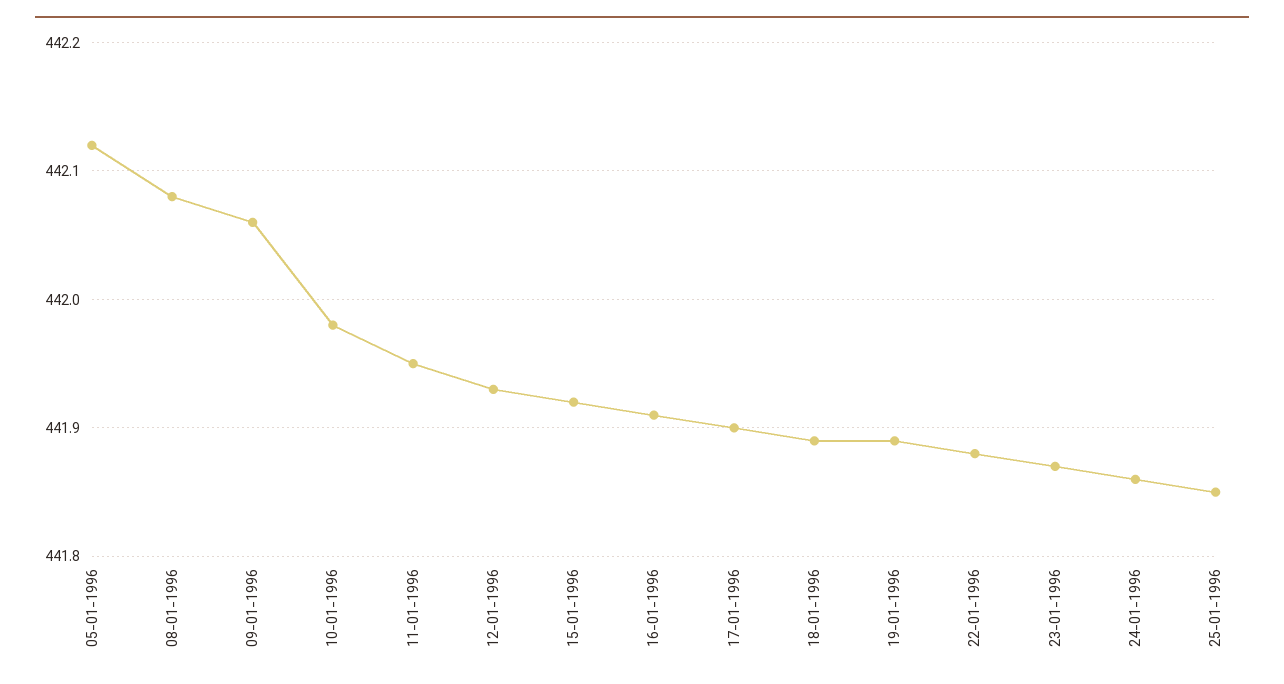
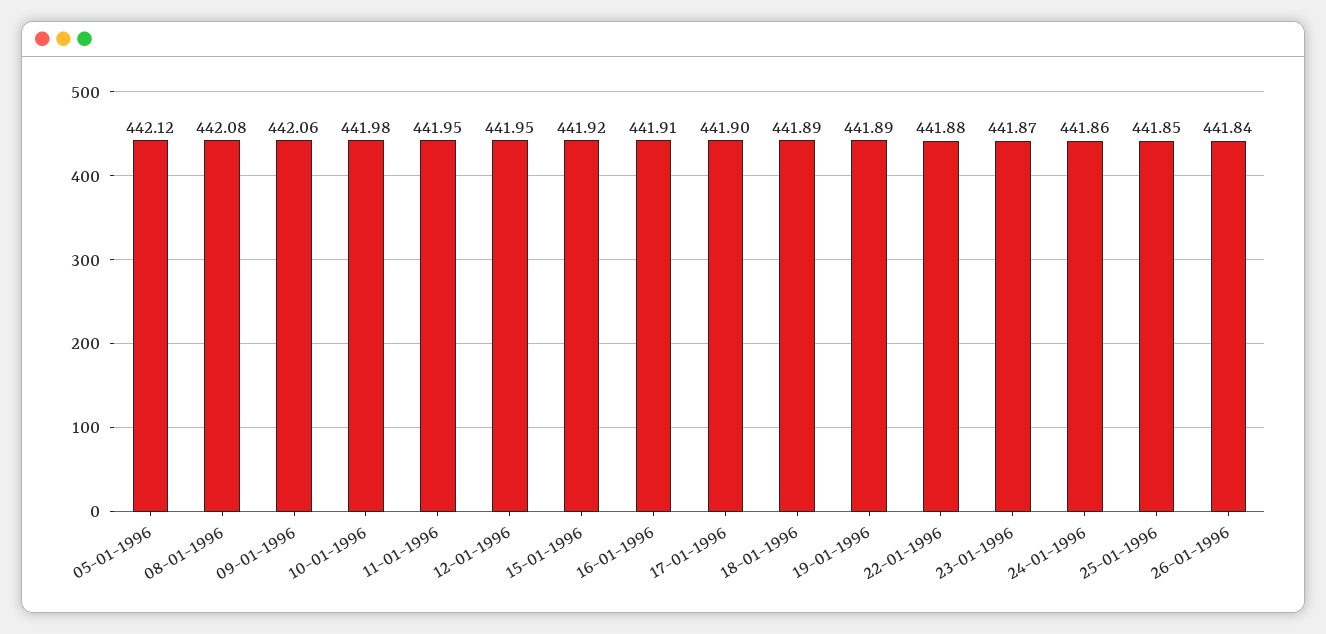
12-01-1996: 441.93 -> 441.95
26-01-1996: none -> 441.84

